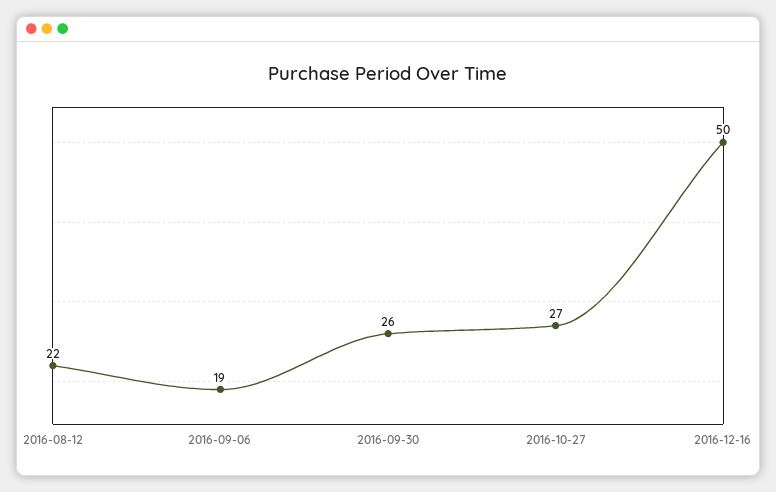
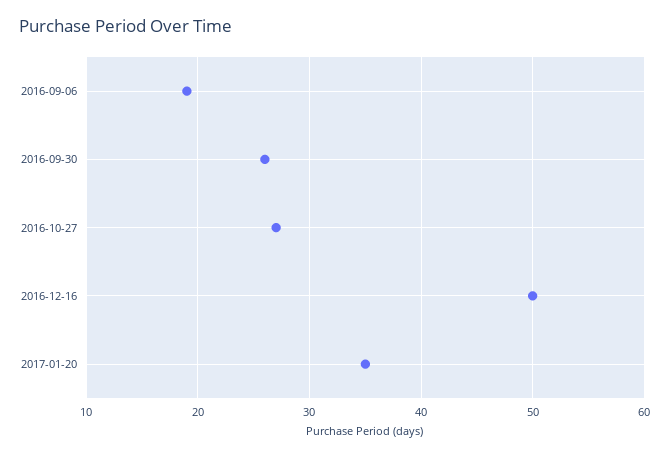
2016-08-12: 22 -> none
2017-01-20: none -> 35

